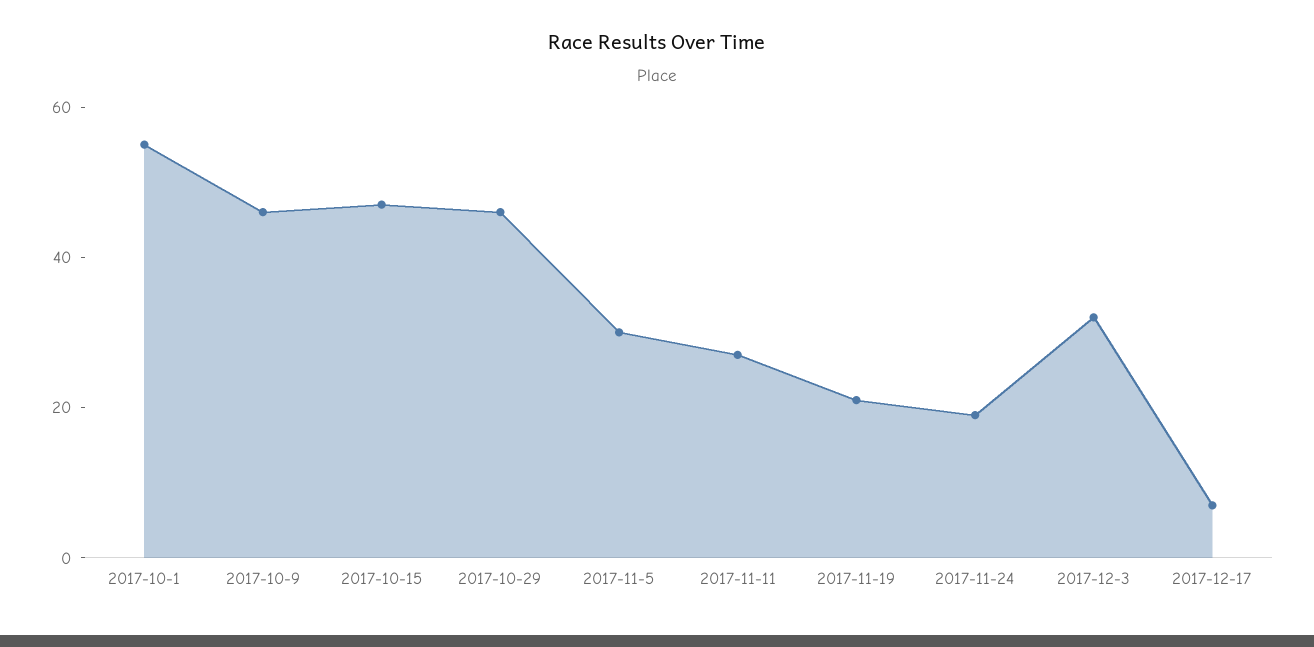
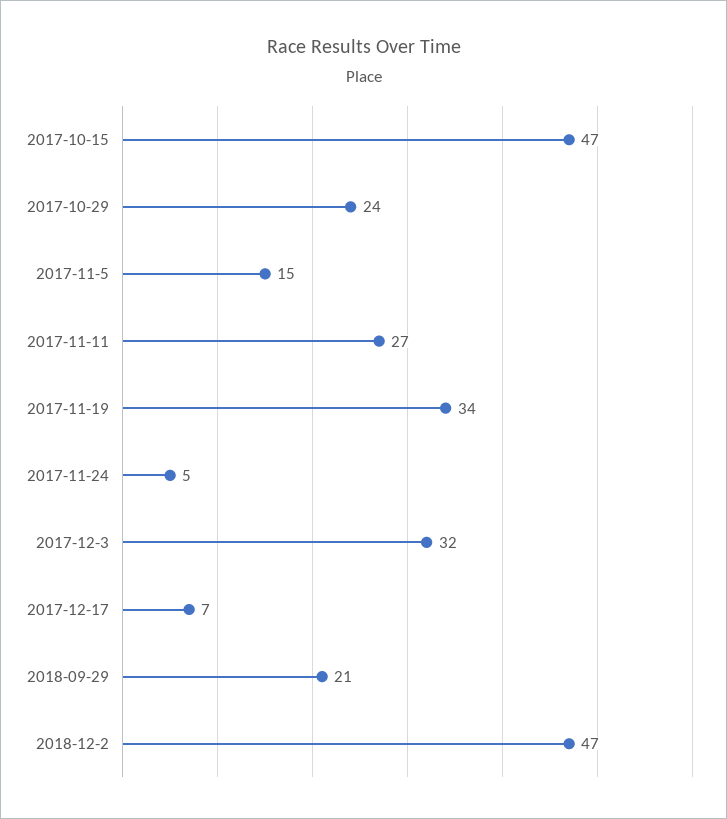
2017-10-1: 55 -> none
2017-10-9: 45 -> none
2017-10-29: 45 -> 24
2017-11-5: 30 -> 15
2017-11-19: 20 -> 34
2017-11-24: 20 -> 5
2018-09-29: none -> 21
2018-12-2: none -> 47

